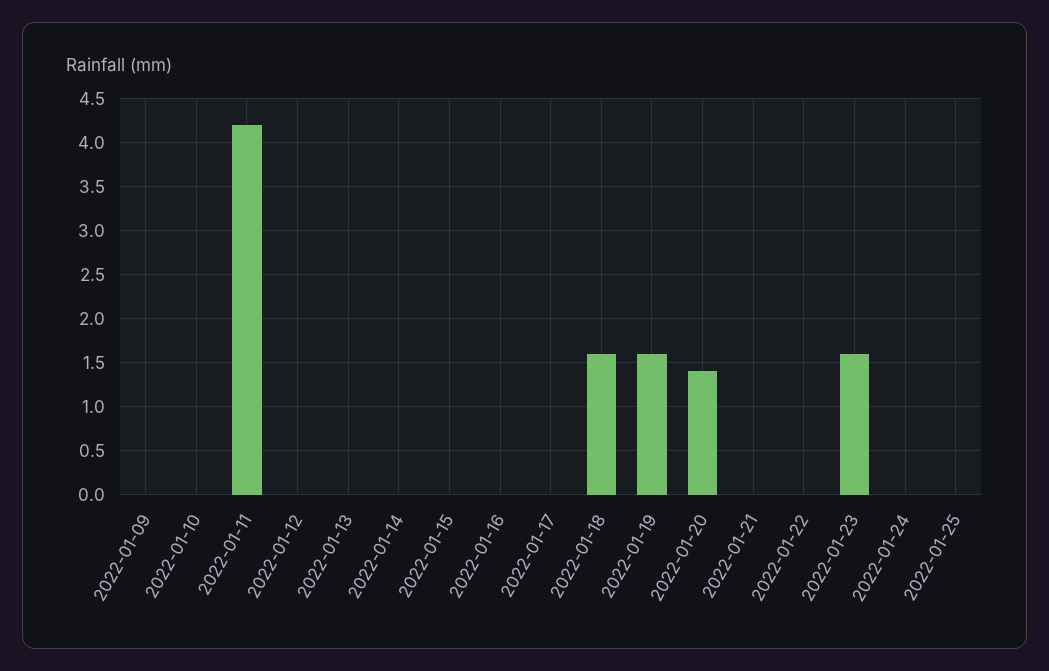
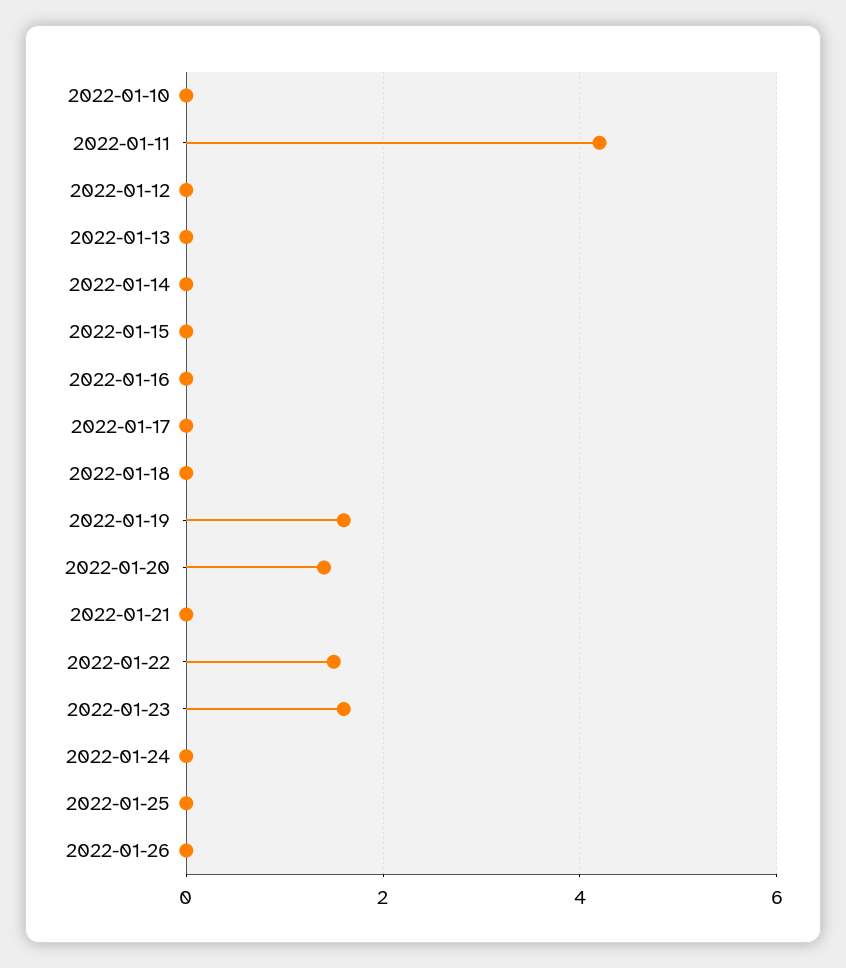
2022-01-09: 0 -> none
2022-01-18: 1.6 -> 0
2022-01-22: 0 -> 1.5
2022-01-26: none -> 0

